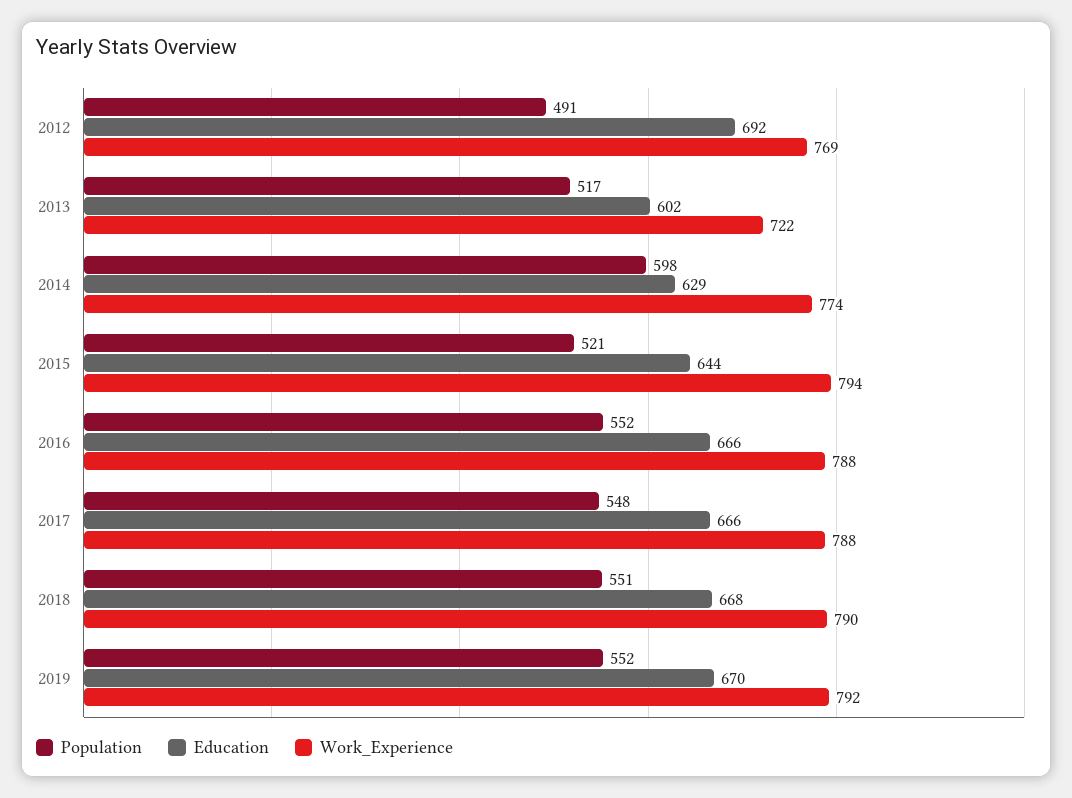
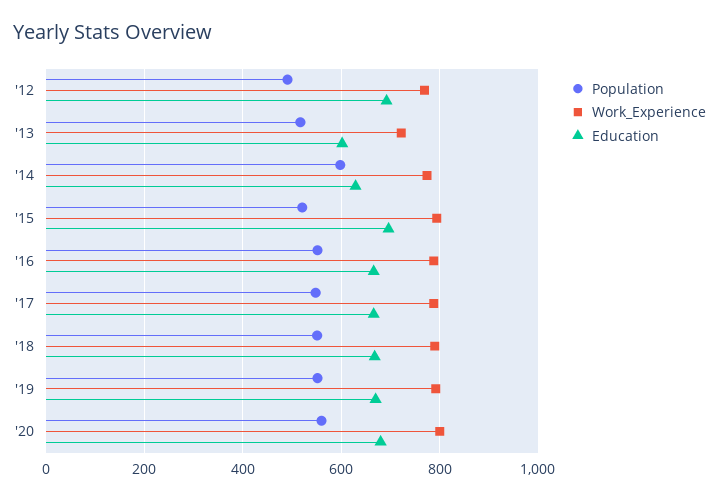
Education, 2015: 644 -> 700
Population, '20: none -> 560
Work_Experience, '20: none -> 800
Education, '20: none -> 680

